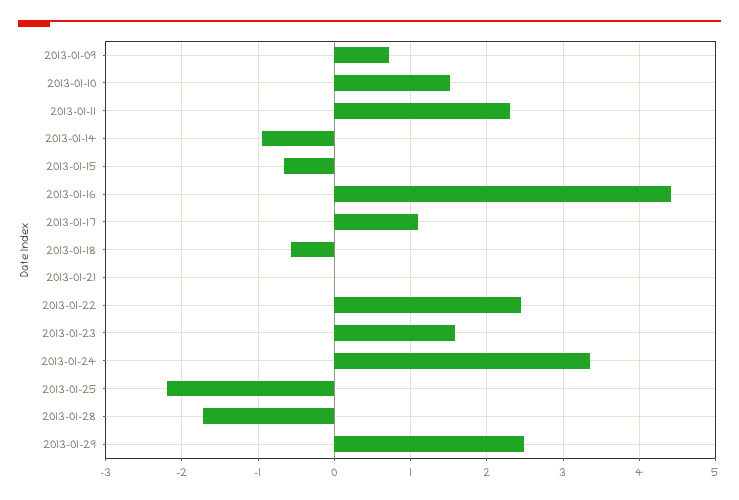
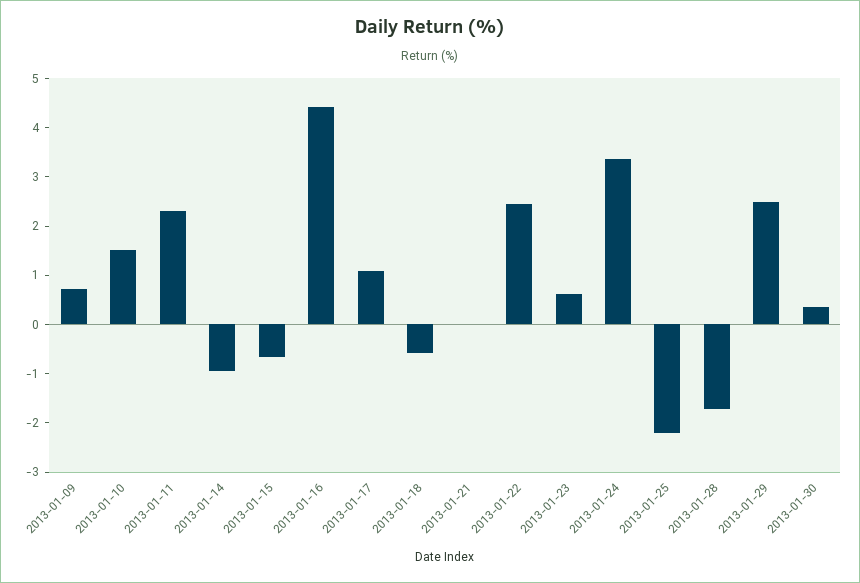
2013-01-23: 1.6 -> 0.6
2013-01-30: none -> 0.4

